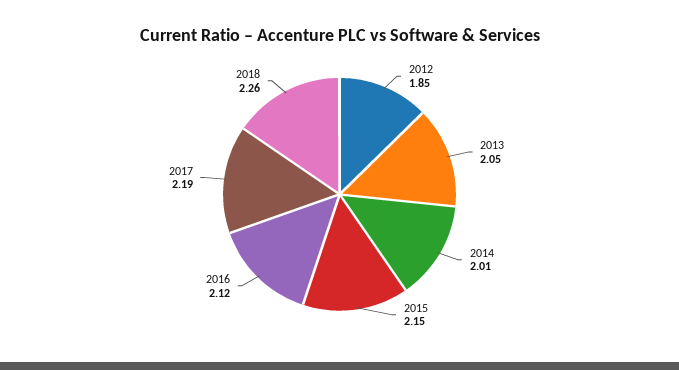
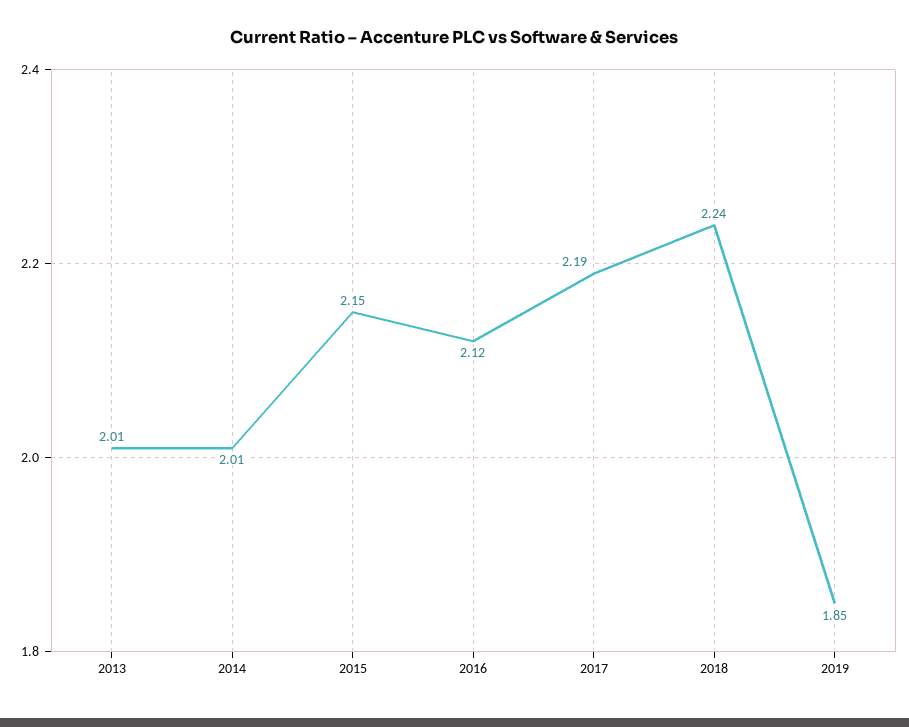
2012: 1.85 -> none
2013: 2.05 -> 2.01
2018: 2.26 -> 2.24
2019: none -> 1.85

